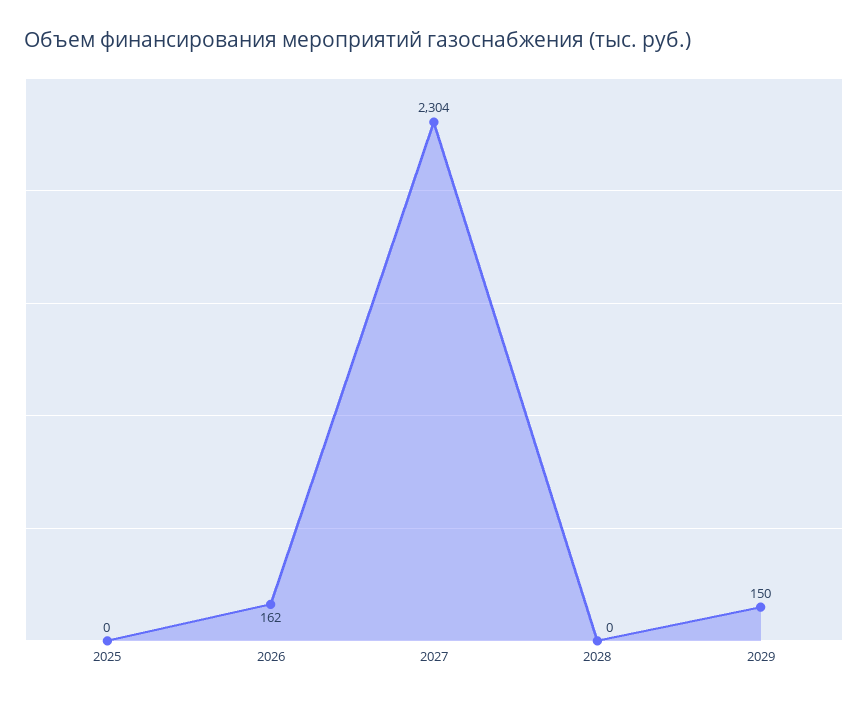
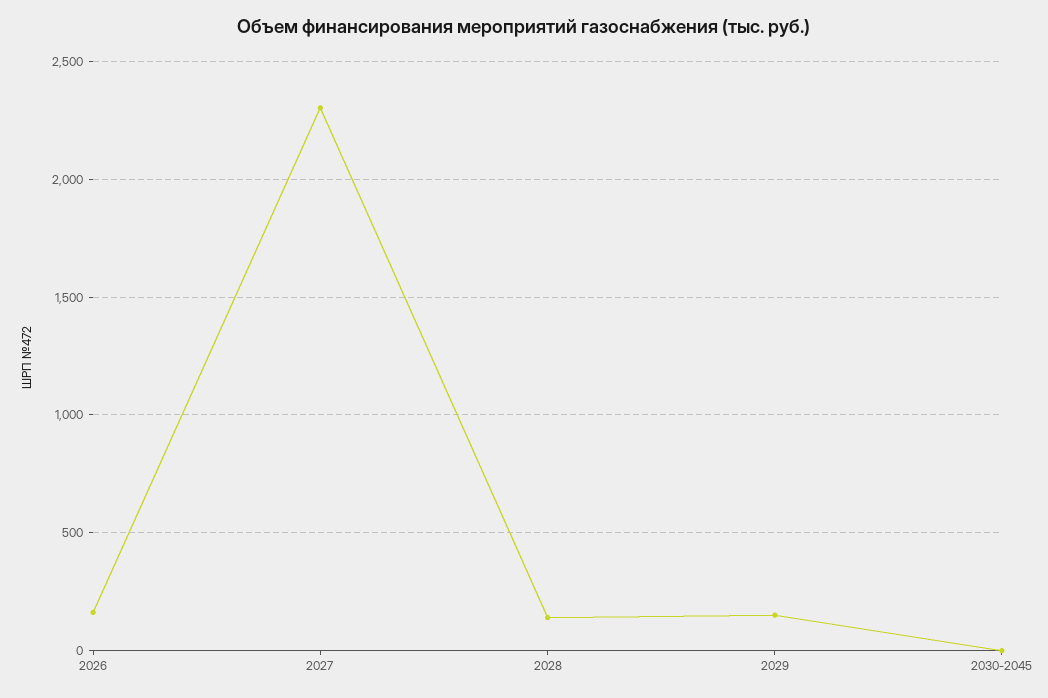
2025: 0 -> none
2028: 0 -> 150
2030-2045: none -> 0

